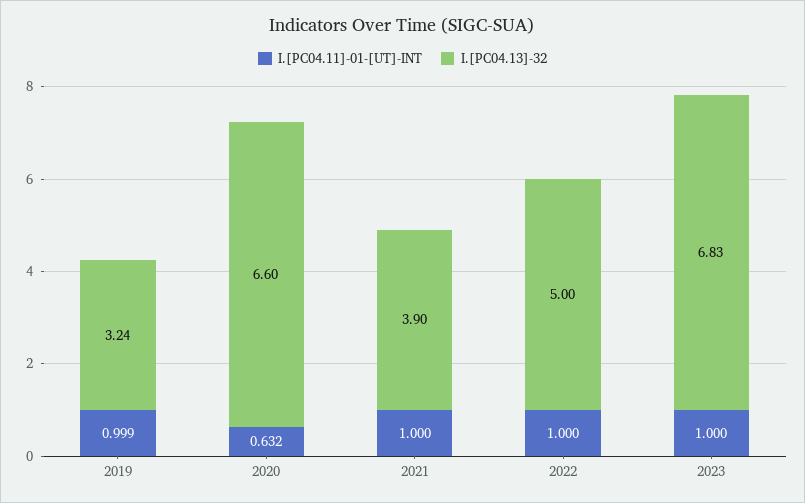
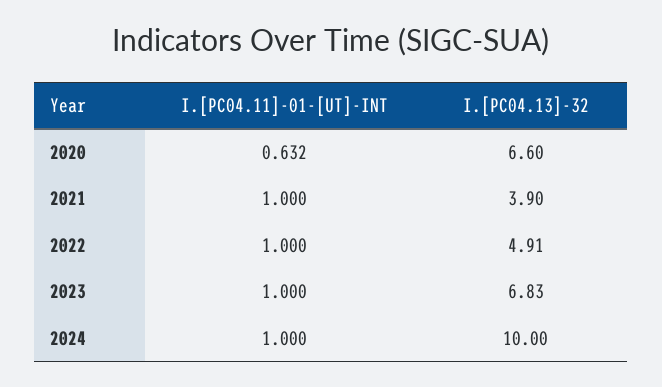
I.[PC04.11]-01-[UT]-INT, 2019: 0.999 -> none
I.[PC04.13]-32, 2019: 3.24 -> none
I.[PC04.13]-32, 2022: 5 -> 4.91
I.[PC04.11]-01-[UT]-INT, 2024: none -> 1
I.[PC04.13]-32, 2024: none -> 10

